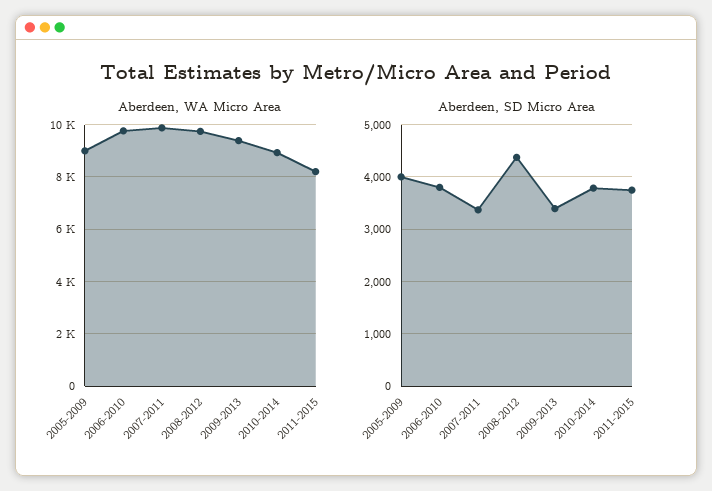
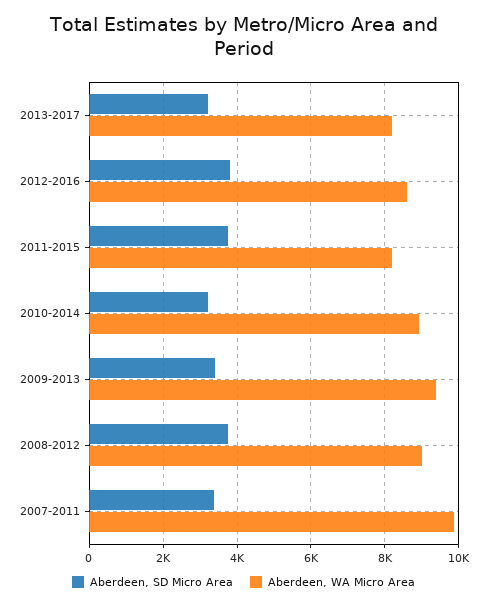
Aberdeen, WA Micro Area, 2005-2009: 9000 -> none
Aberdeen, WA Micro Area, 2006-2010: 9750 -> none
Aberdeen, WA Micro Area, 2008-2012: 9750 -> 9000
Aberdeen, SD Micro Area, 2005-2009: 4000 -> none
Aberdeen, SD Micro Area, 2006-2010: 3800 -> none
Aberdeen, SD Micro Area, 2008-2012: 4400 -> 3800
Aberdeen, SD Micro Area, 2010-2014: 3800 -> 3200
Aberdeen, SD Micro Area, 2013-2017: none -> 3200
Aberdeen, WA Micro Area, 2013-2017: none -> 8200
Aberdeen, SD Micro Area, 2012-2016: none -> 3800
Aberdeen, WA Micro Area, 2012-2016: none -> 8600

